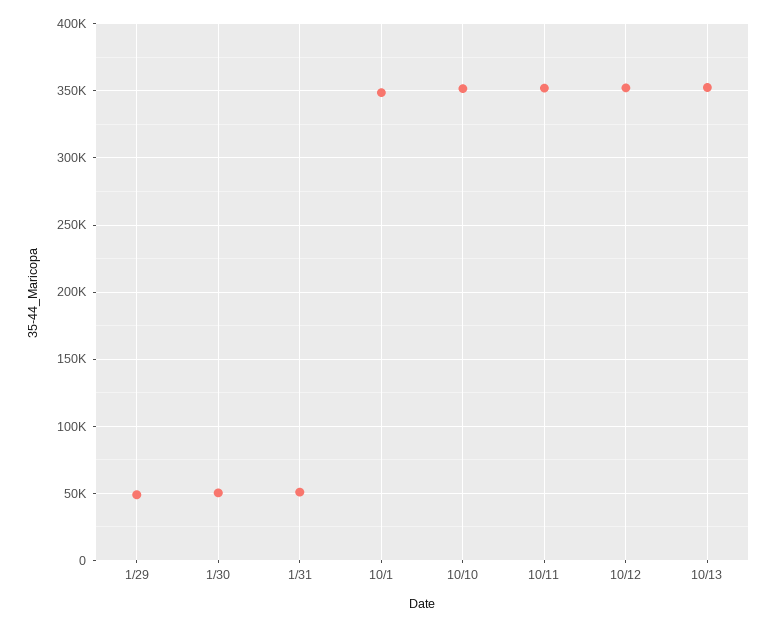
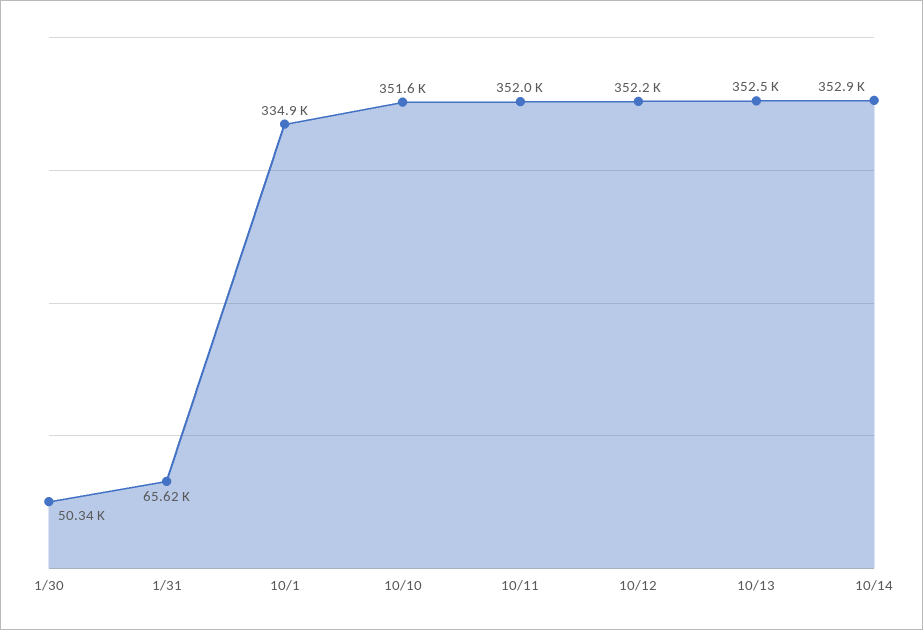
1/29: 50000 -> none
1/31: 50000 -> 65620
10/1: 350000 -> 334900
10/14: none -> 352900

